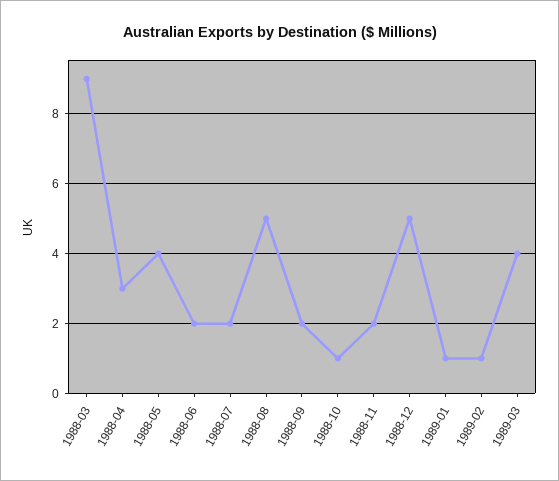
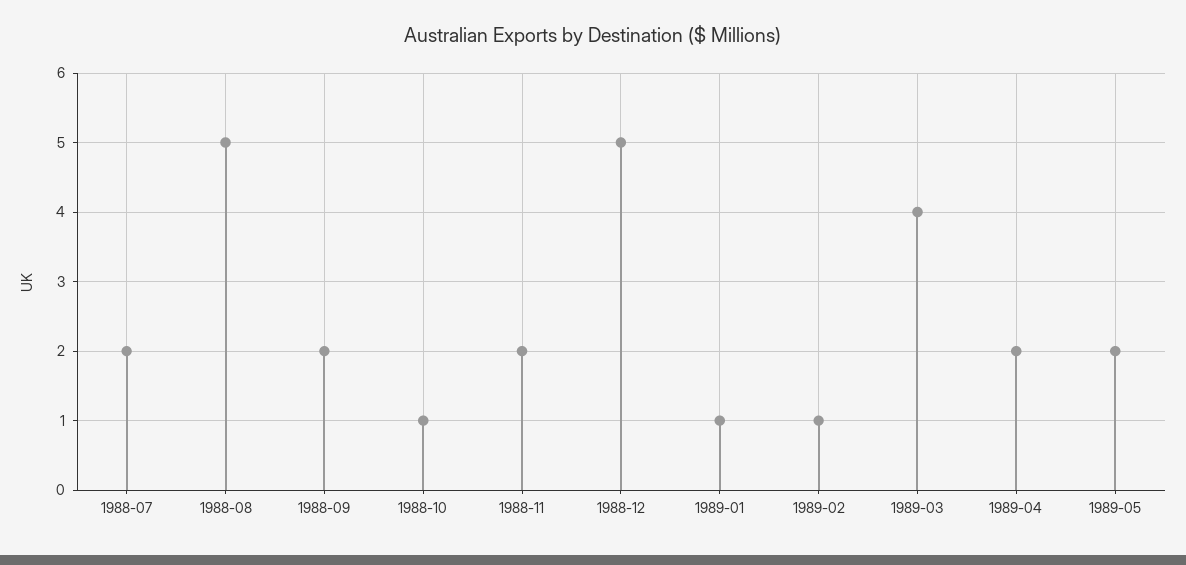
1988-03: 9 -> none
1988-04: 3 -> none
1988-05: 4 -> none
1988-06: 2 -> none
1989-04: none -> 2
1989-05: none -> 2

